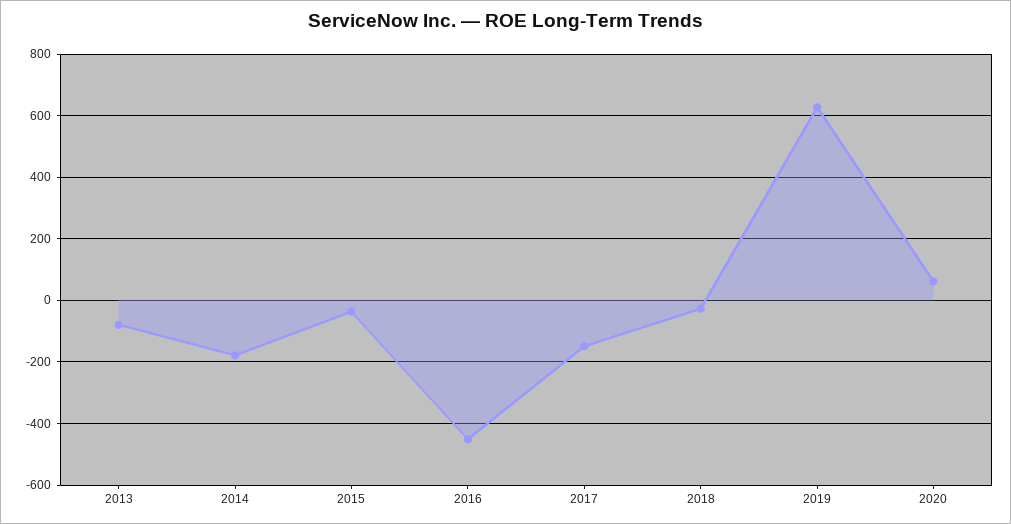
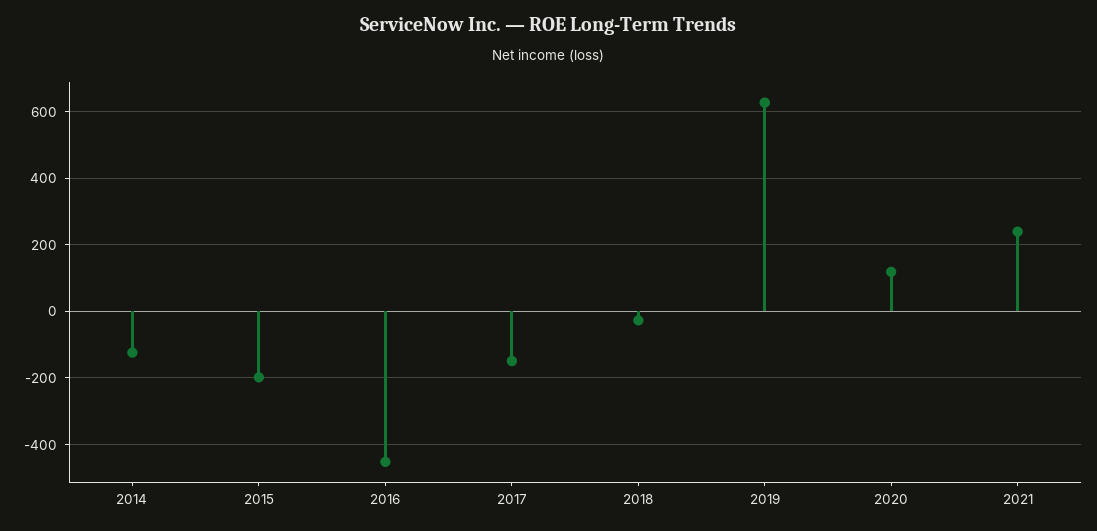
2013: -80 -> none
2014: -180 -> -120
2015: -40 -> -200
2020: 60 -> 120
2021: none -> 240

